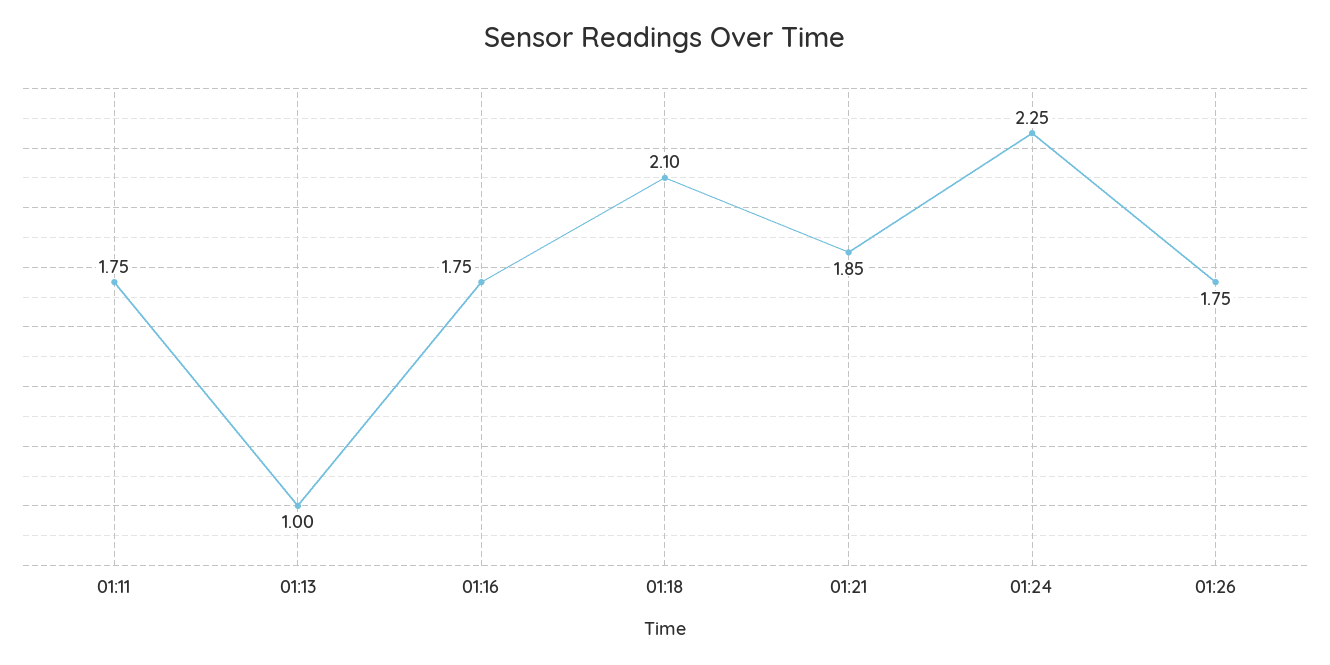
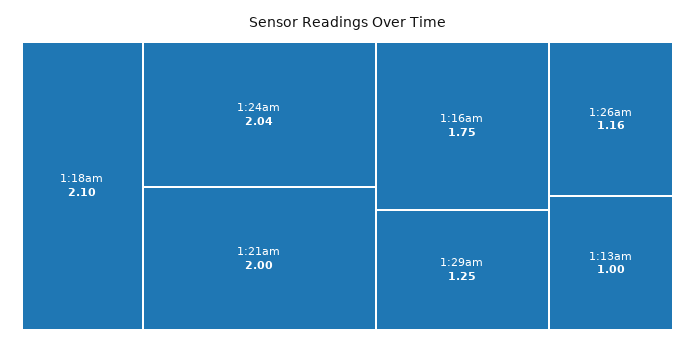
01:11: 1.75 -> none
01:21: 1.85 -> 2
01:24: 2.25 -> 2.04
01:26: 1.75 -> 1.16
1:29am: none -> 1.25

